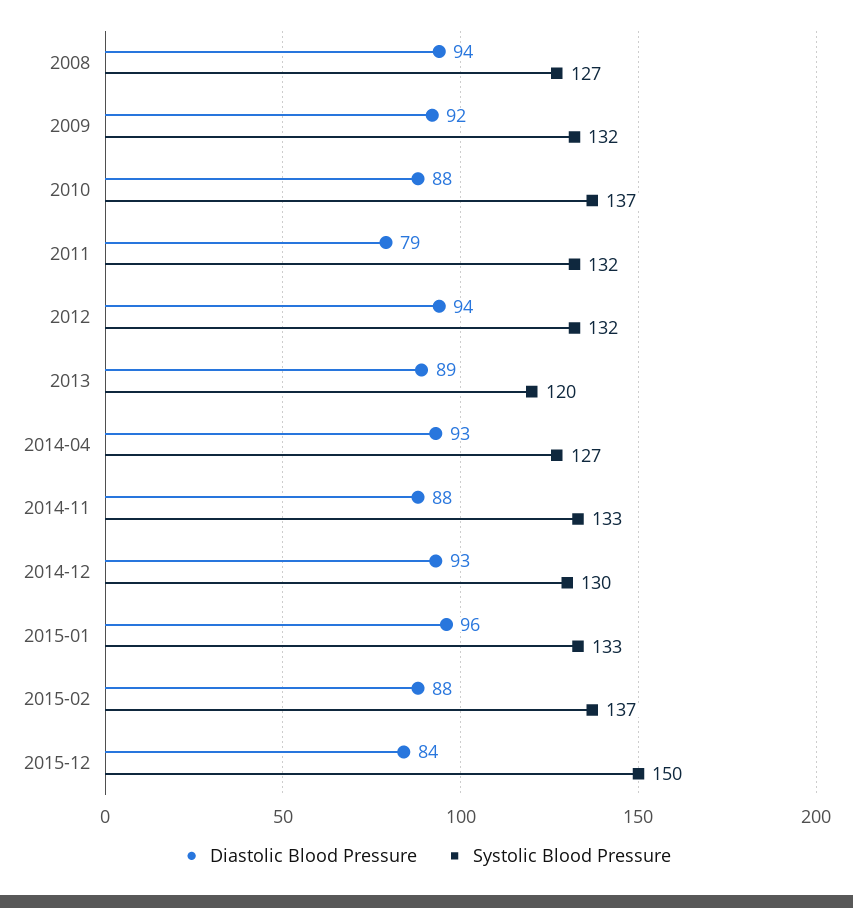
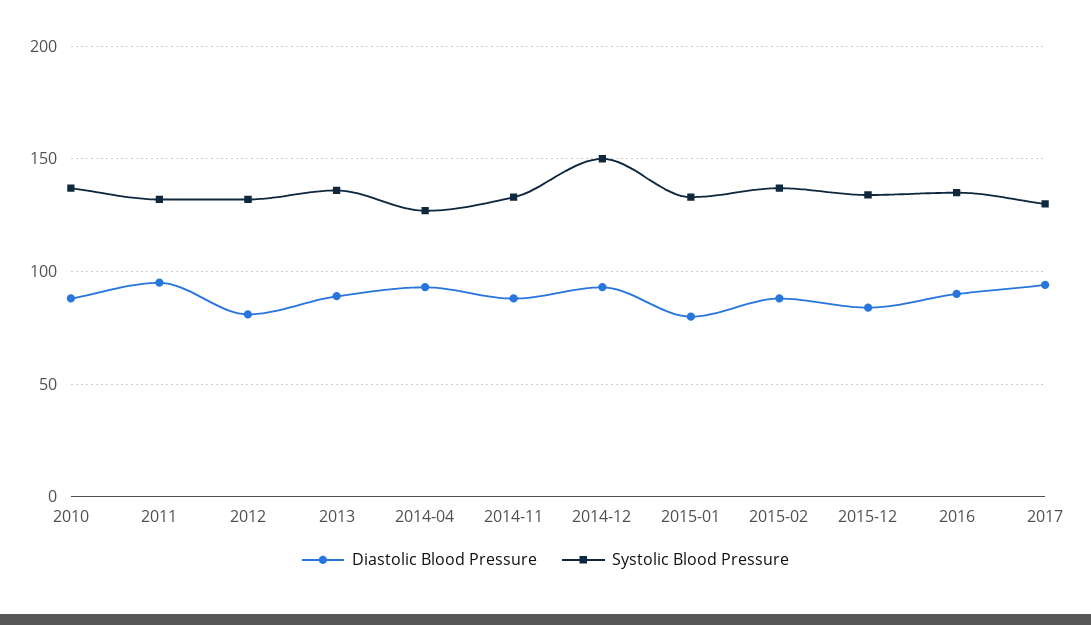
Diastolic Blood Pressure, 2008: 94 -> none
Systolic Blood Pressure, 2008: 127 -> none
Diastolic Blood Pressure, 2009: 92 -> none
Systolic Blood Pressure, 2009: 132 -> none
Diastolic Blood Pressure, 2011: 79 -> 95
Diastolic Blood Pressure, 2012: 94 -> 80
Systolic Blood Pressure, 2013: 120 -> 135
Systolic Blood Pressure, 2014-12: 130 -> 150
Diastolic Blood Pressure, 2015-01: 96 -> 80
Systolic Blood Pressure, 2015-12: 150 -> 135
Diastolic Blood Pressure, 2016: none -> 90
Systolic Blood Pressure, 2016: none -> 135
Diastolic Blood Pressure, 2017: none -> 95
Systolic Blood Pressure, 2017: none -> 130

